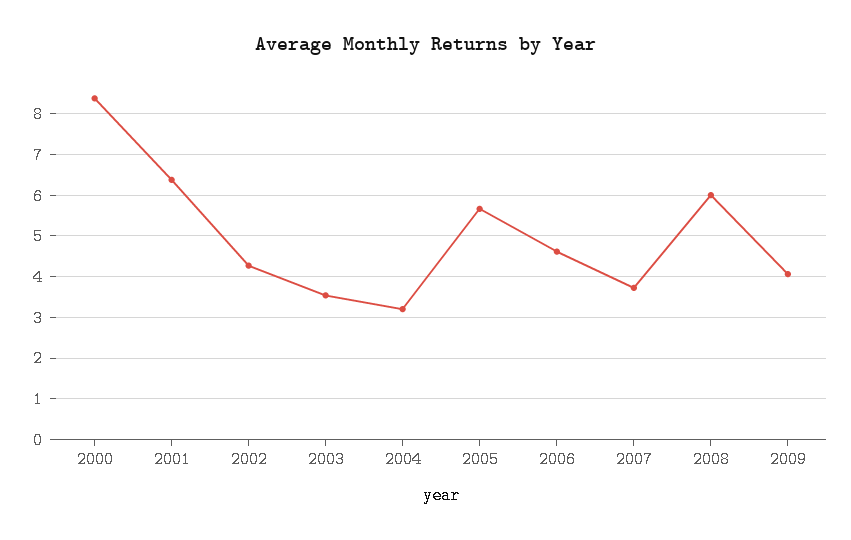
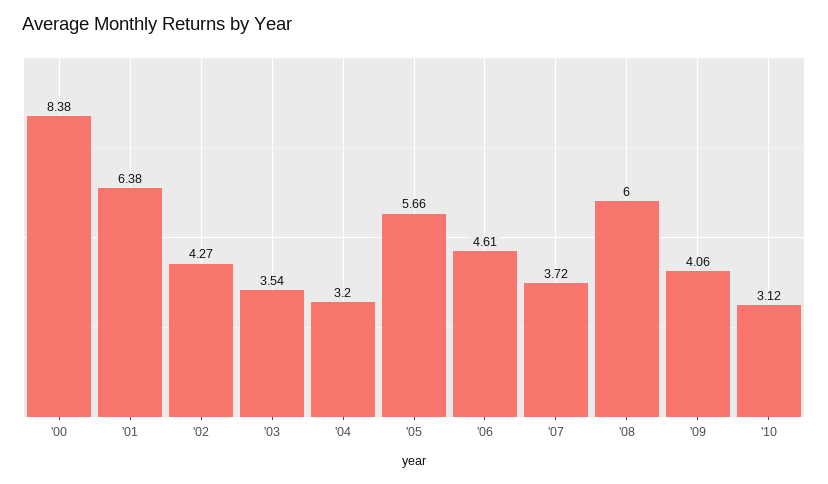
'10: none -> 3.12

